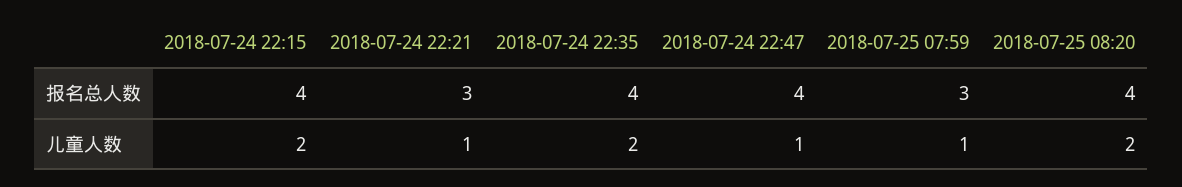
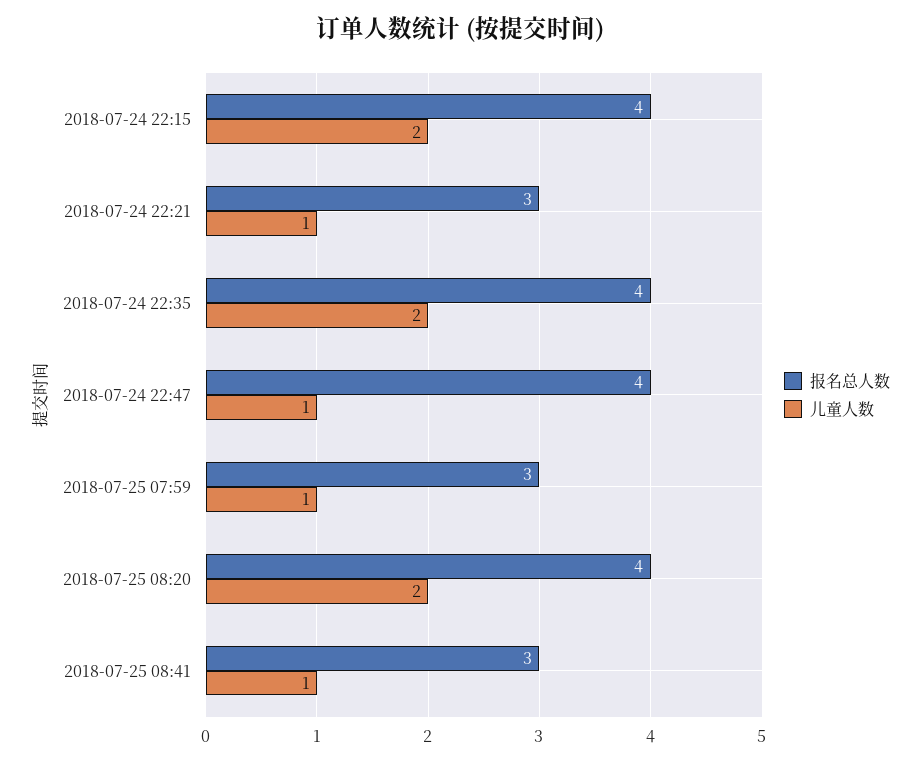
报名总人数, 2018-07-25 08:41: none -> 3
儿童人数, 2018-07-25 08:41: none -> 1

